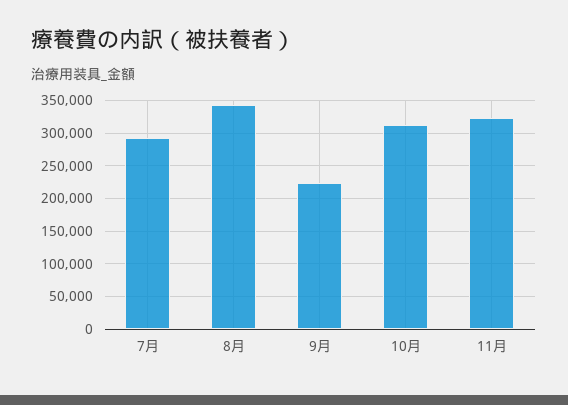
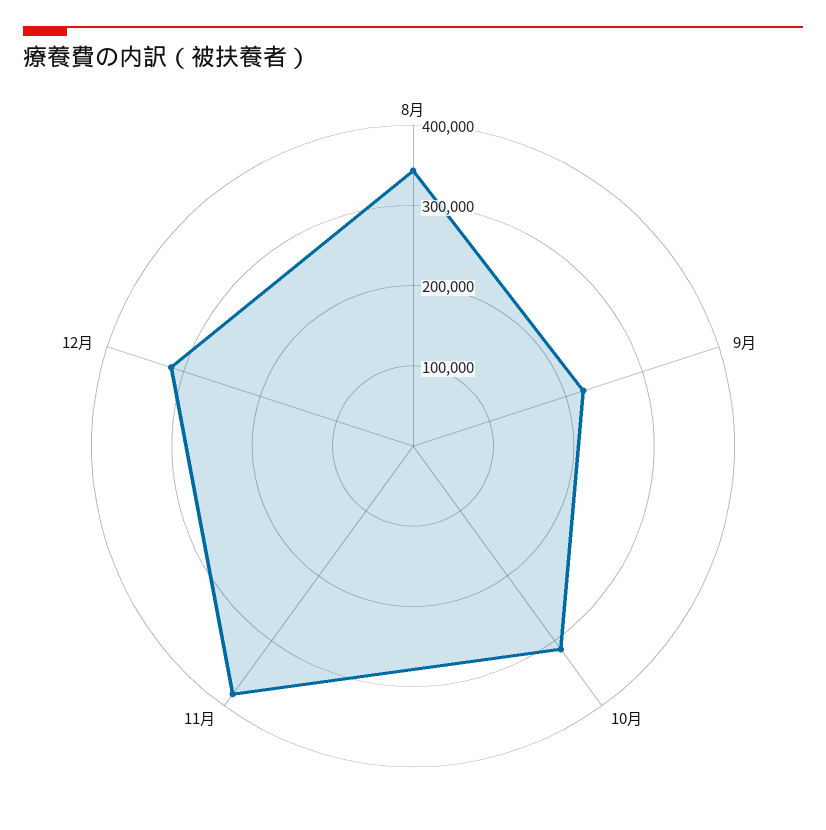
7月: 290000 -> none
11月: 320000 -> 380000
12月: none -> 320000

